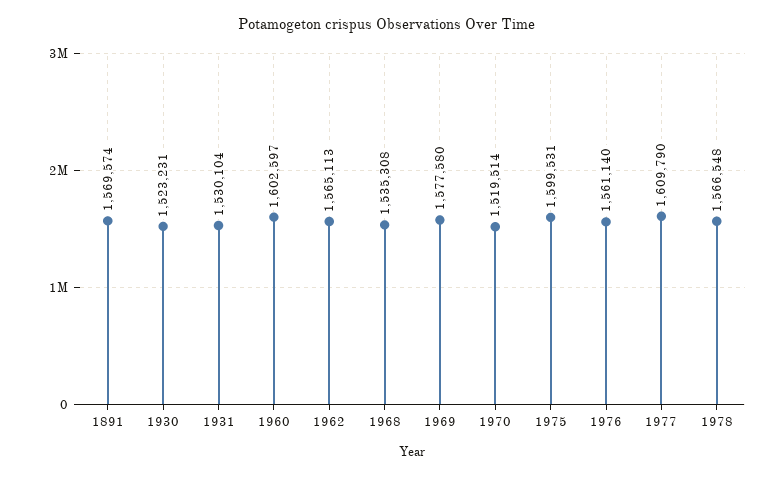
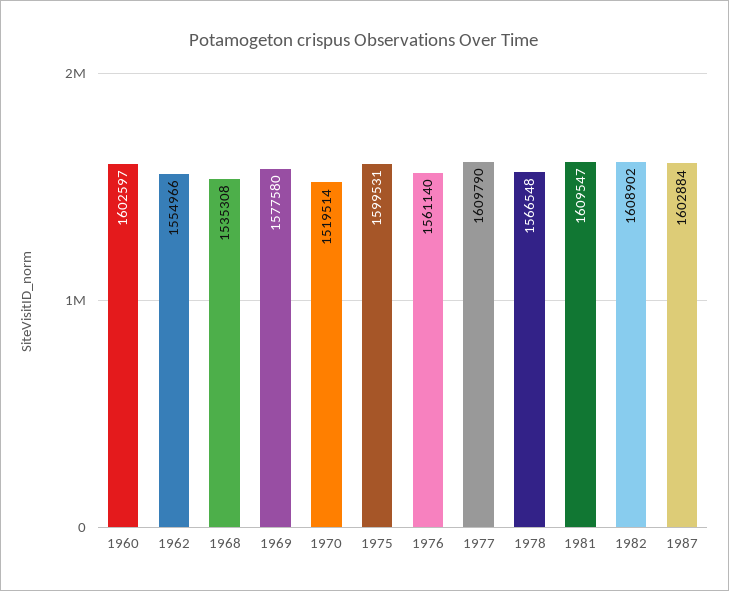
1891: 1569574 -> none
1930: 1523231 -> none
1931: 1530104 -> none
1962: 1565113 -> 1554966
1981: none -> 1609547
1982: none -> 1608902
1987: none -> 1602884

